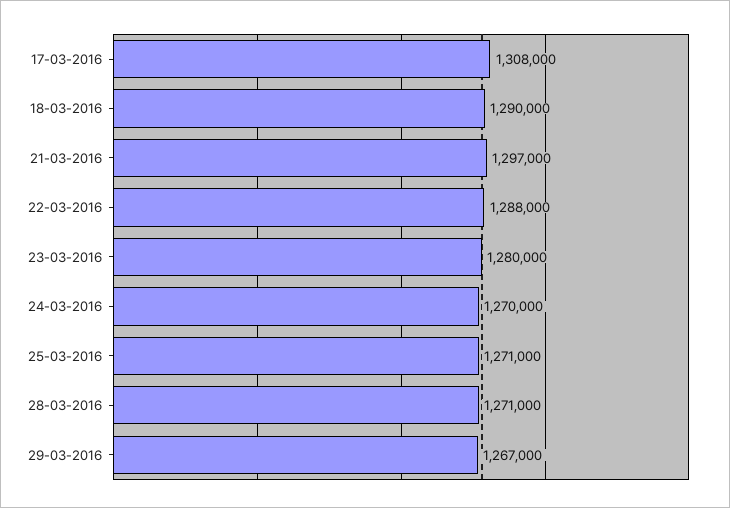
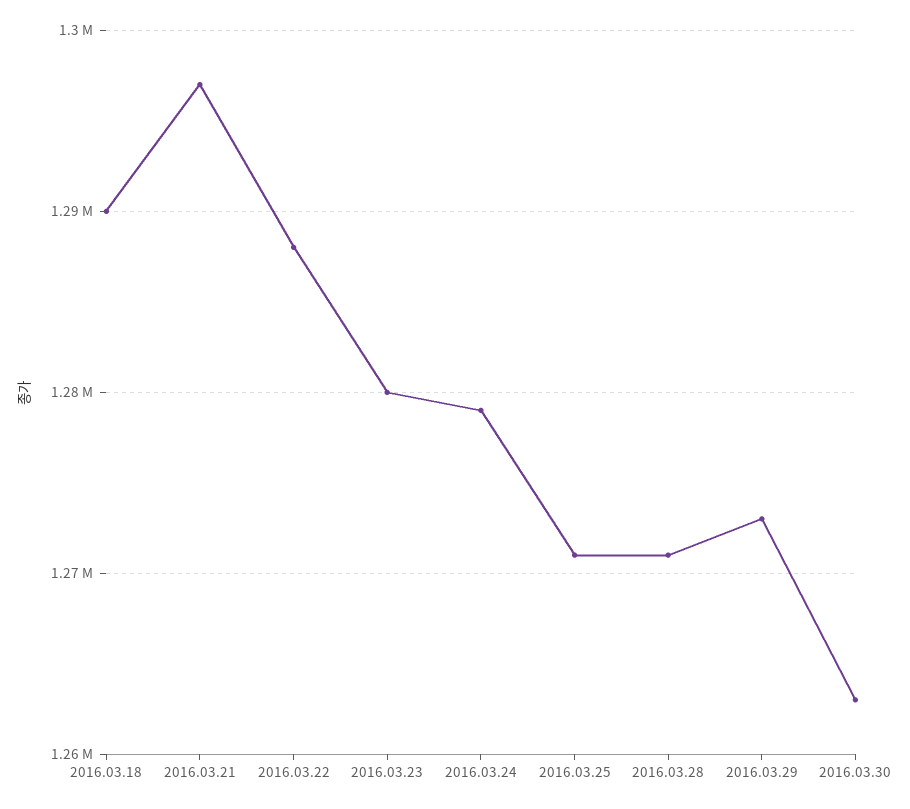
17-03-2016: 1308000 -> none
24-03-2016: 1270000 -> 1279000
29-03-2016: 1267000 -> 1273000
2016.03.30: none -> 1263000

